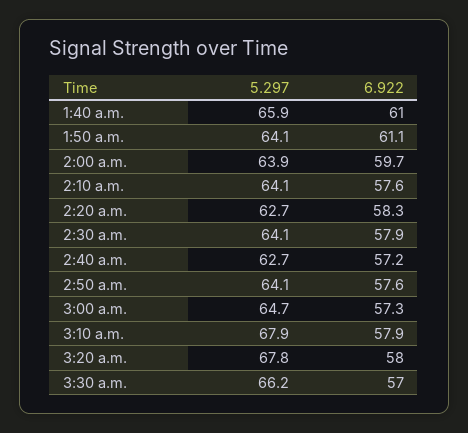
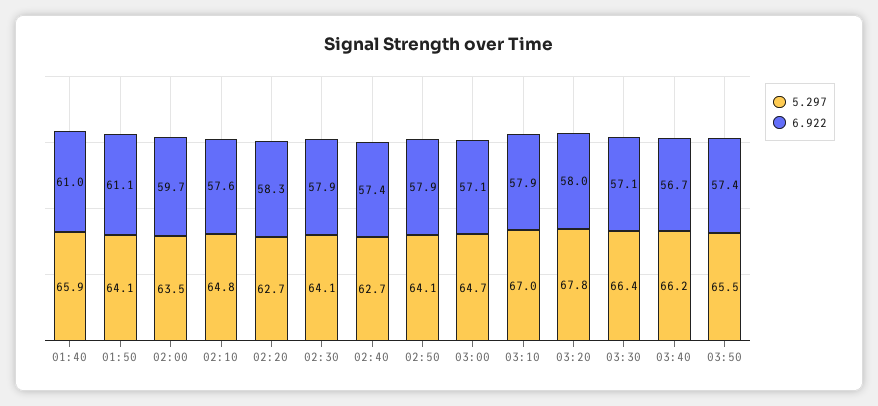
5.297, 2:00 a.m.: 63.9 -> 63.5
5.297, 2:10 a.m.: 64.1 -> 64.8
6.922, 2:40 a.m.: 57.2 -> 57.4
6.922, 2:50 a.m.: 57.6 -> 57.9
6.922, 3:00 a.m.: 57.3 -> 57.1
5.297, 3:10 a.m.: 67.9 -> 67
5.297, 3:30 a.m.: 66.2 -> 66.4
6.922, 3:30 a.m.: 57 -> 57.1
5.297, 03:40: none -> 66.2
6.922, 03:40: none -> 56.7
5.297, 03:50: none -> 65.5
6.922, 03:50: none -> 57.4

